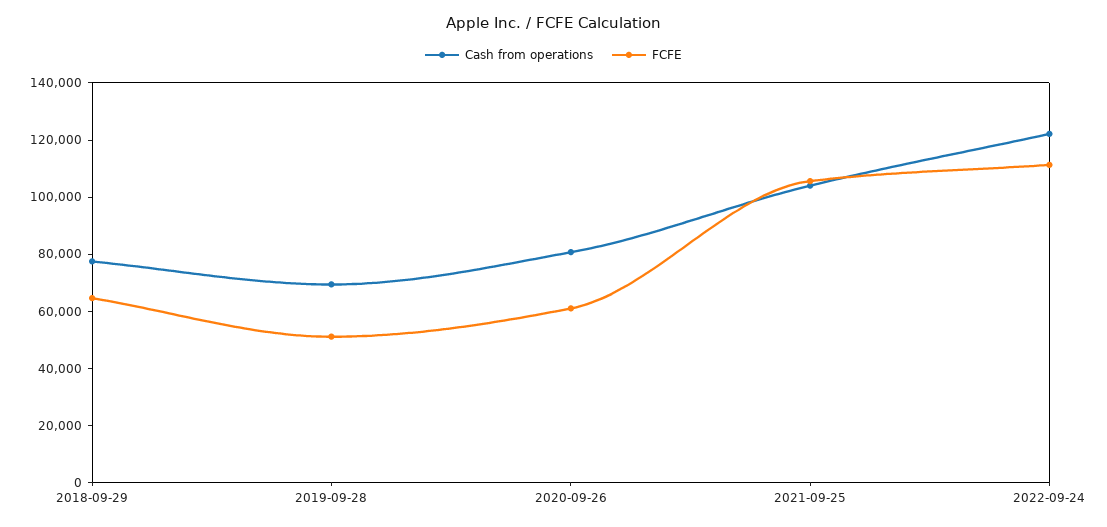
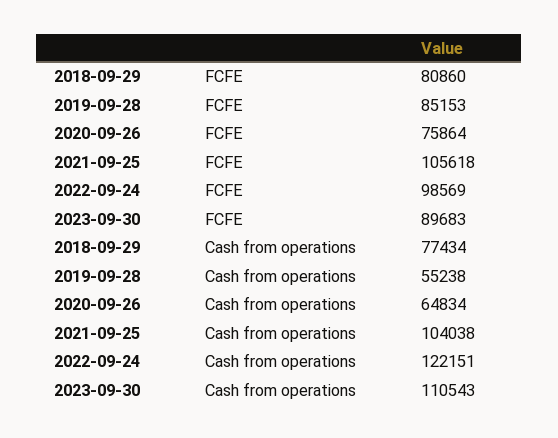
FCFE, 2018-09-29: 65000 -> 80860
Cash from operations, 2019-09-28: 70000 -> 55238
FCFE, 2019-09-28: 50000 -> 85153
Cash from operations, 2020-09-26: 80000 -> 64834
FCFE, 2020-09-26: 60000 -> 75864
FCFE, 2022-09-24: 110000 -> 98569
FCFE, 2023-09-30: none -> 89683
Cash from operations, 2023-09-30: none -> 110543

